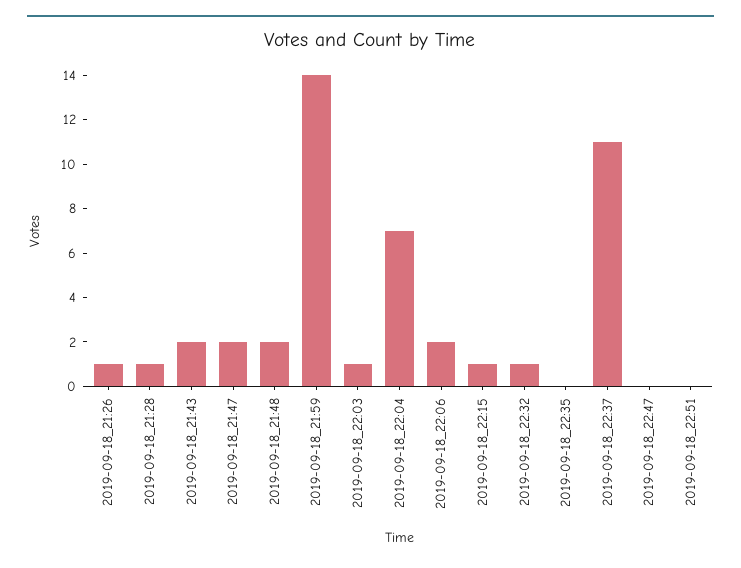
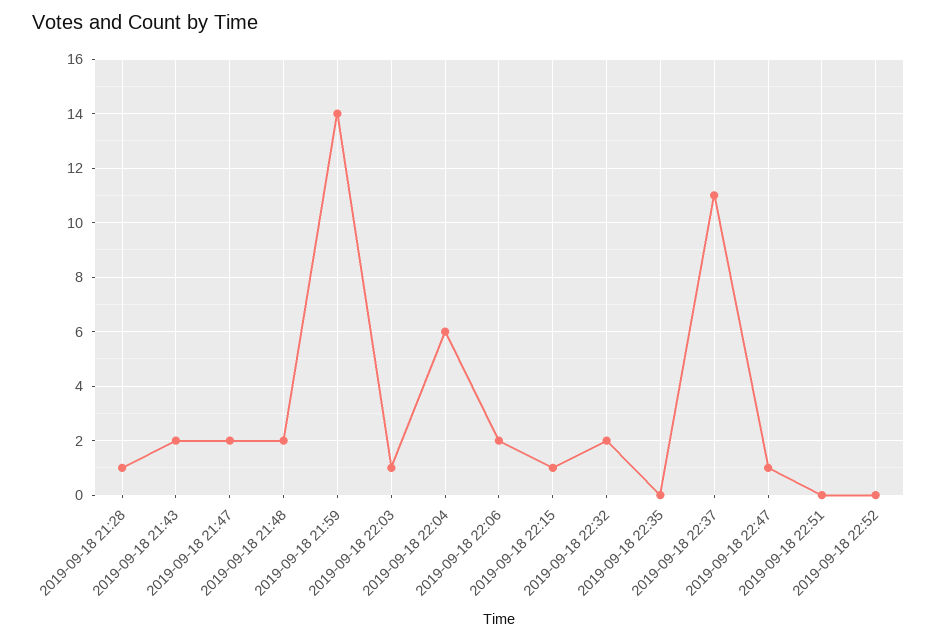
2019-09-18_21:26: 1 -> none
2019-09-18_22:04: 7 -> 6
2019-09-18_22:32: 1 -> 2
2019-09-18_22:47: 0 -> 1
2019-09-18 22:52: none -> 0

